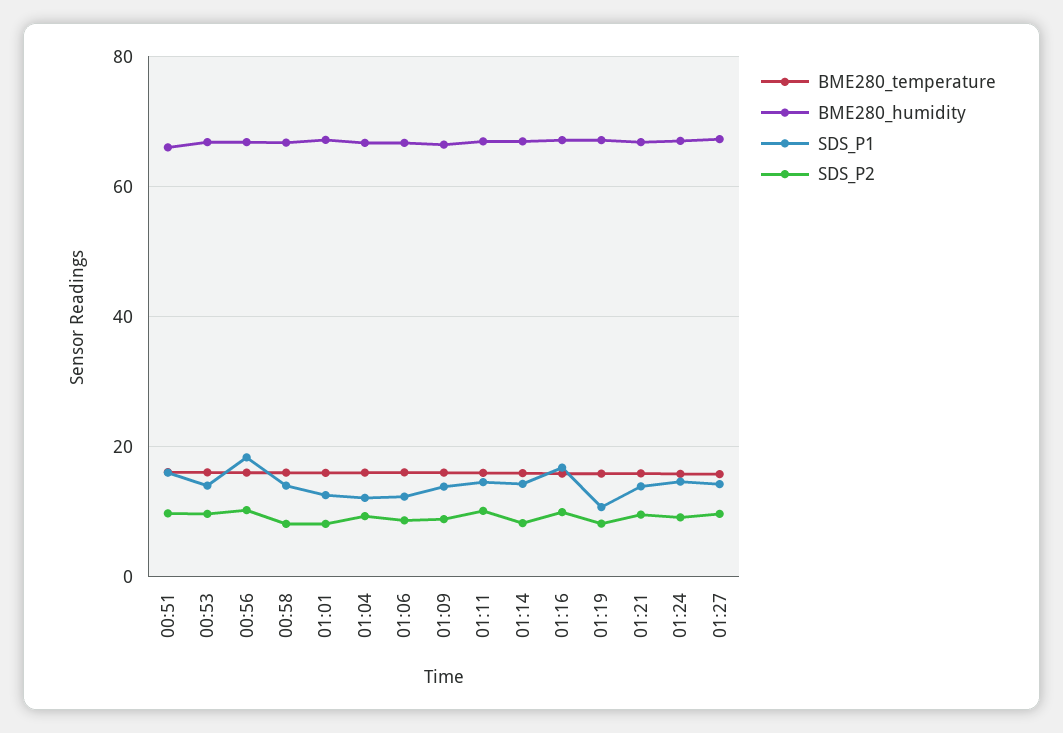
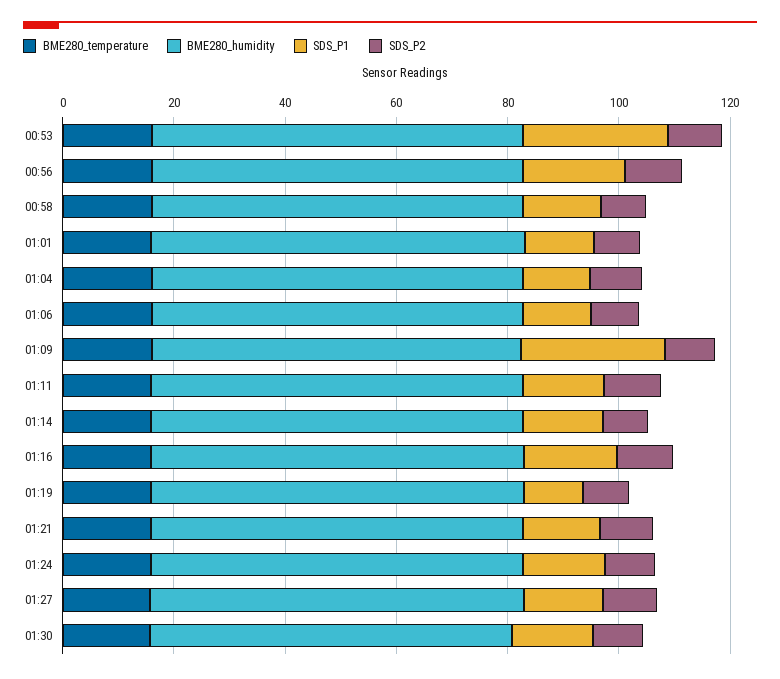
BME280_temperature, 00:51: 16 -> none
BME280_humidity, 00:51: 66 -> none
SDS_P1, 00:51: 16 -> none
SDS_P2, 00:51: 10 -> none
SDS_P1, 00:53: 14 -> 25
SDS_P1, 01:09: 14 -> 25
BME280_temperature, 01:30: none -> 15
BME280_humidity, 01:30: none -> 65
SDS_P1, 01:30: none -> 15
SDS_P2, 01:30: none -> 10

